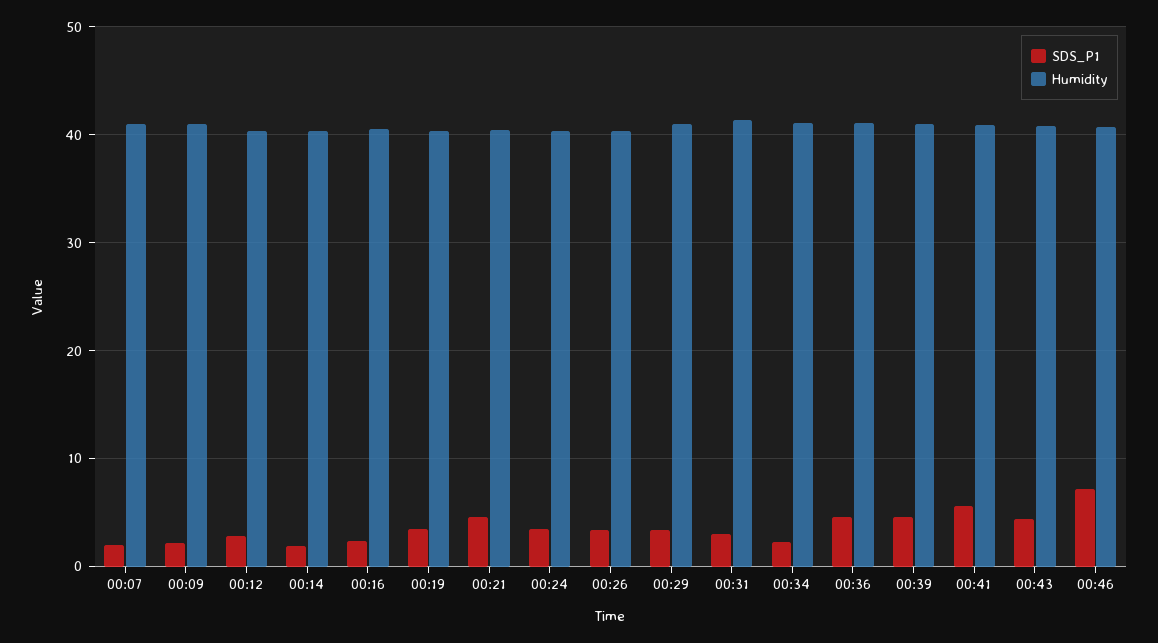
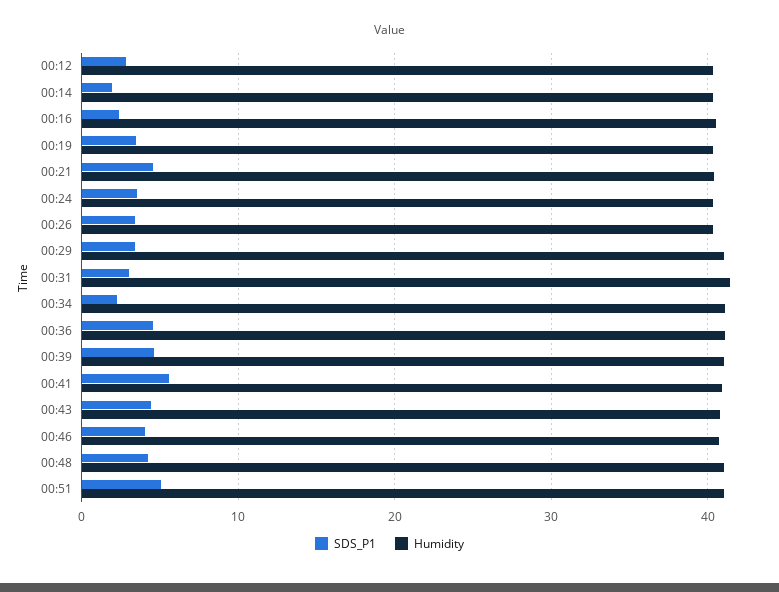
SDS_P1, 00:07: 2 -> none
Humidity, 00:07: 41 -> none
SDS_P1, 00:09: 2 -> none
Humidity, 00:09: 41 -> none
SDS_P1, 00:46: 7 -> 4
SDS_P1, 00:48: none -> 4
Humidity, 00:48: none -> 41
SDS_P1, 00:51: none -> 5
Humidity, 00:51: none -> 41

